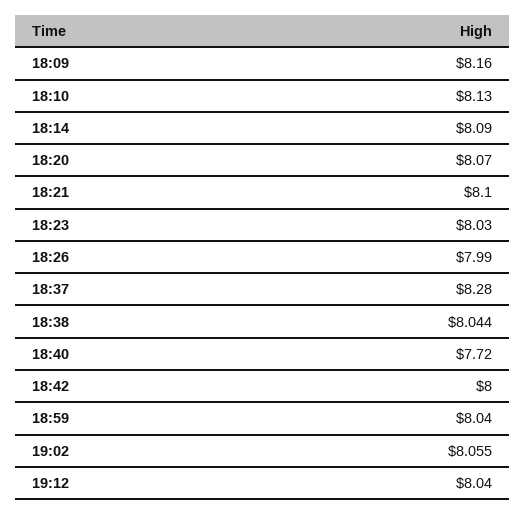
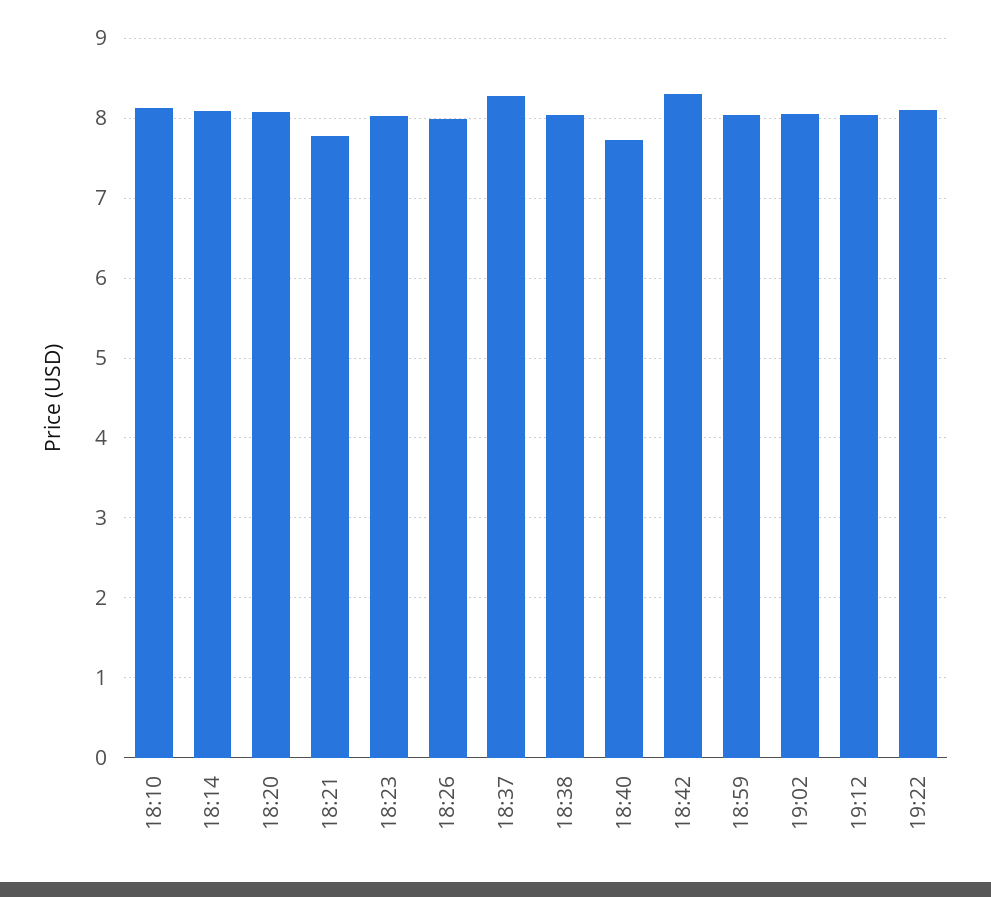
18:09: 8.16 -> none
18:21: 8.1 -> 7.8
18:42: 8 -> 8.3
19:22: none -> 8.1

